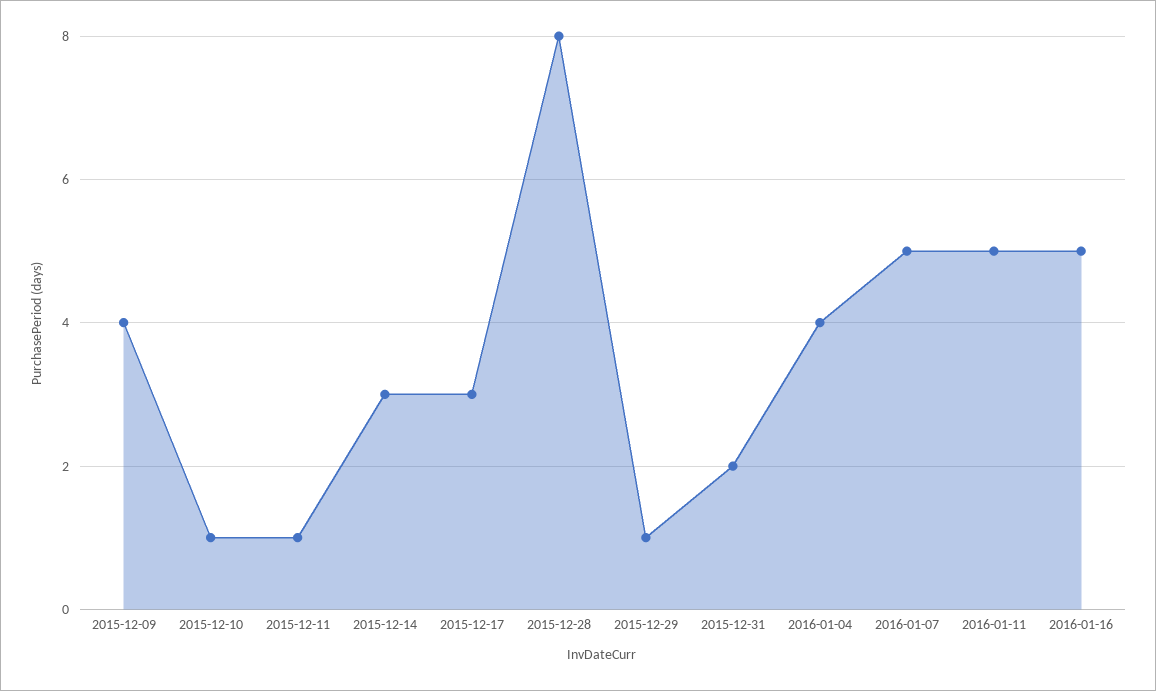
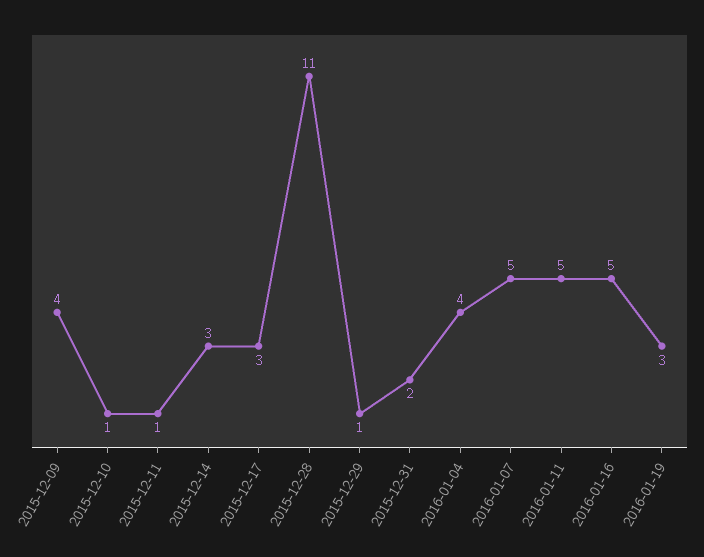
2015-12-28: 8 -> 11
2016-01-19: none -> 3

